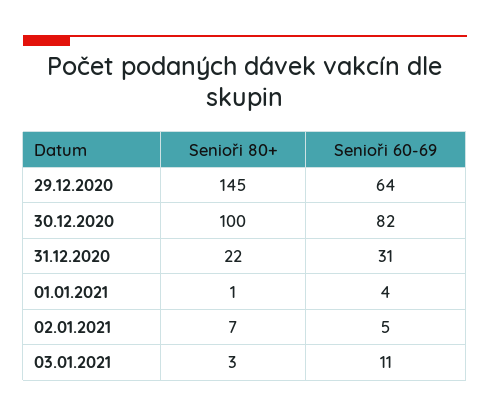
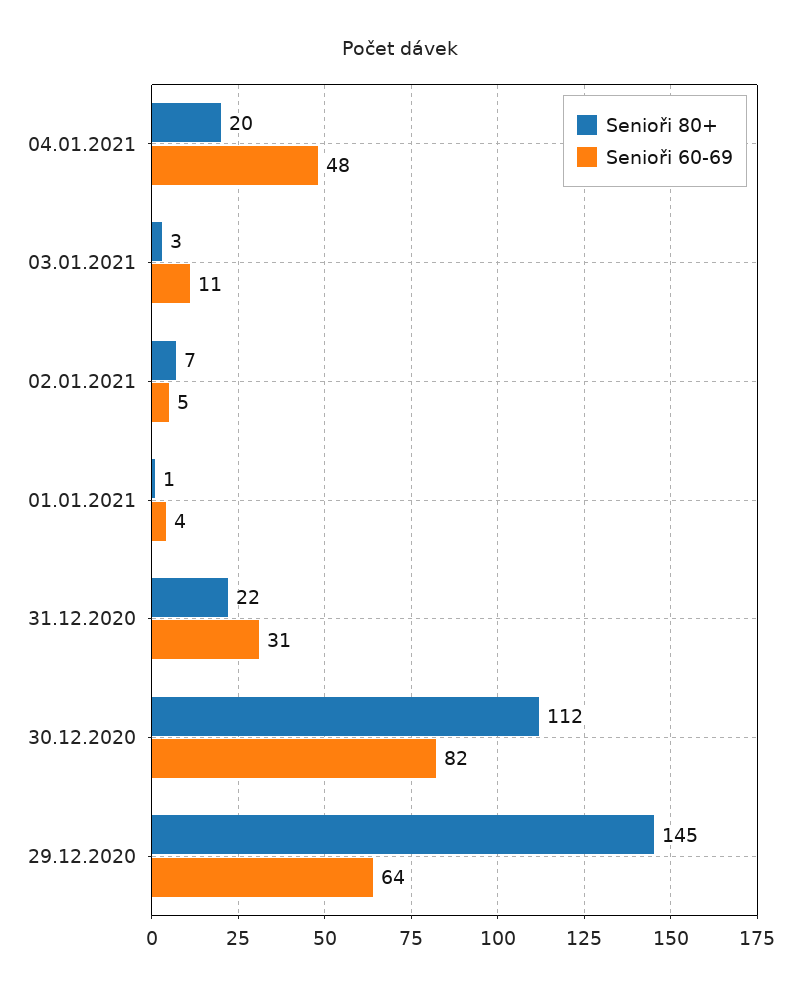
Senioři 80+, 30.12.2020: 100 -> 112
Senioři 80+, 04.01.2021: none -> 20
Senioři 60-69, 04.01.2021: none -> 48

